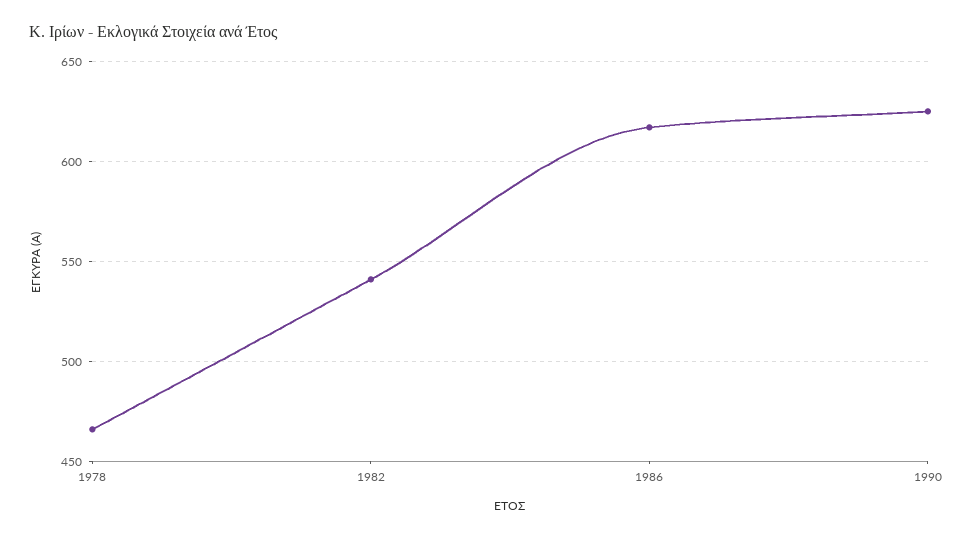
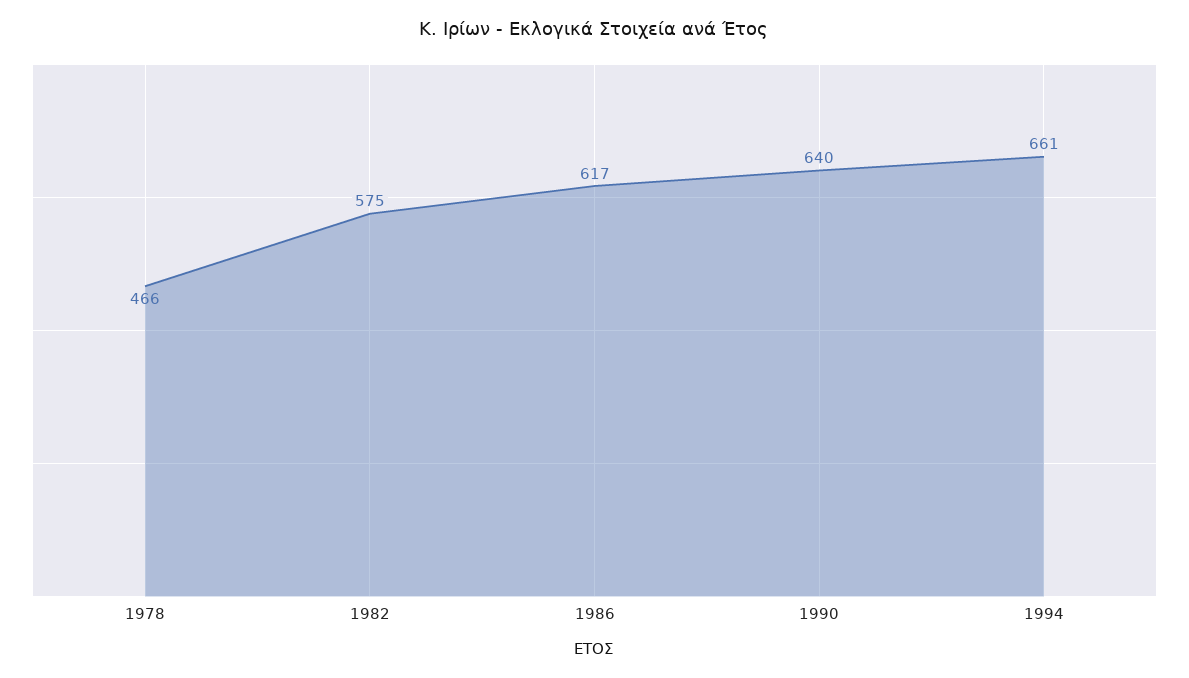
1982: 540 -> 575
1990: 625 -> 640
1994: none -> 661

